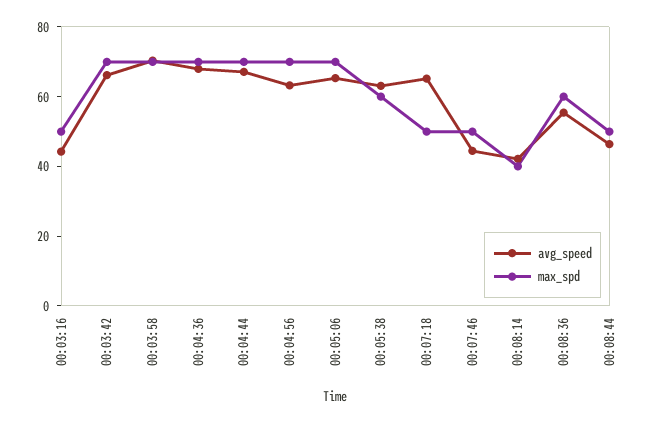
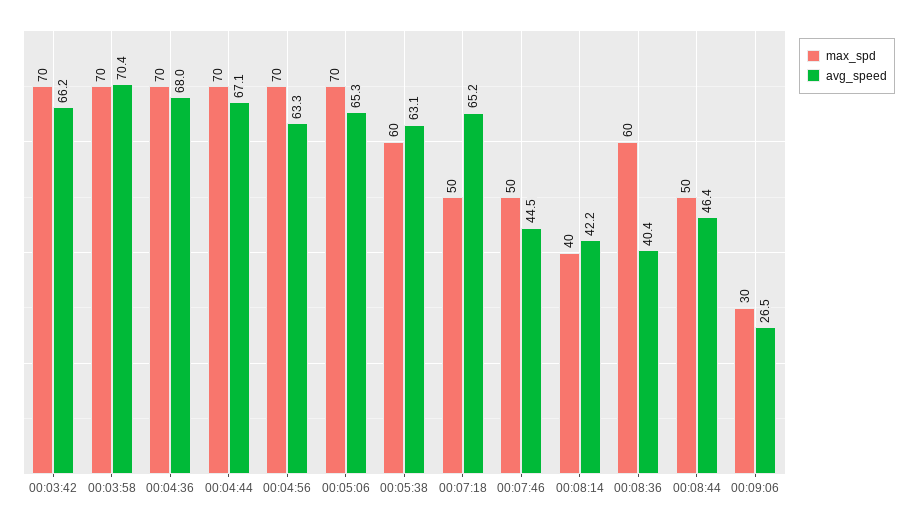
avg_speed, 00:03:16: 45 -> none
max_spd, 00:03:16: 50 -> none
avg_speed, 00:08:36: 55 -> 40.4
max_spd, 00:09:06: none -> 30
avg_speed, 00:09:06: none -> 26.5

